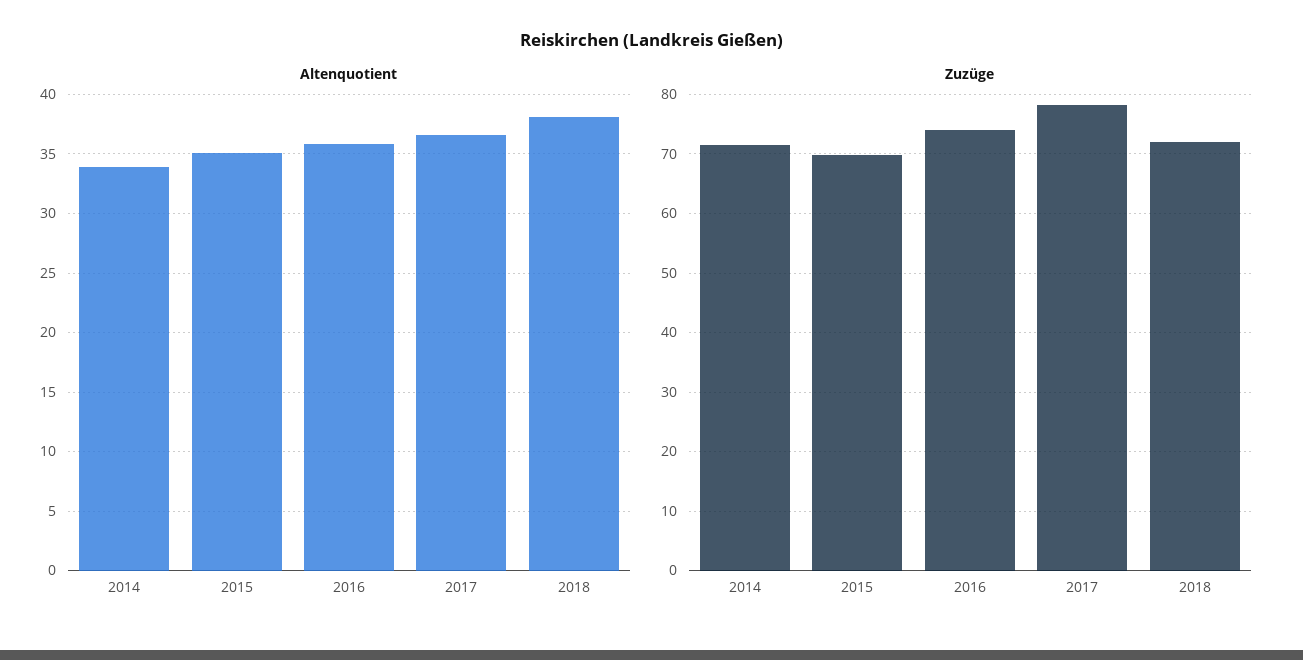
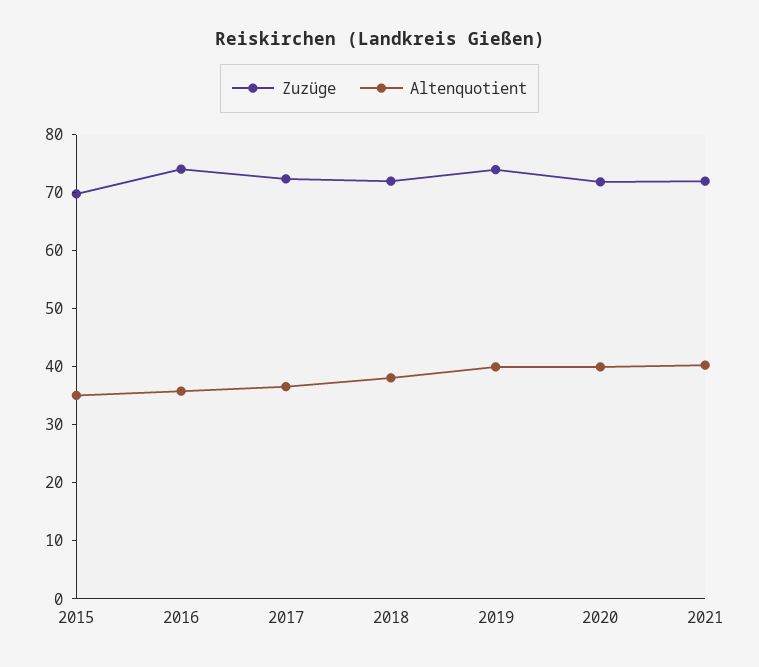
Altenquotient, 2014: 34 -> none
Zuzüge, 2014: 72 -> none
Zuzüge, 2017: 78 -> 72
Zuzüge, 2019: none -> 74
Altenquotient, 2019: none -> 40
Zuzüge, 2020: none -> 72
Altenquotient, 2020: none -> 40
Zuzüge, 2021: none -> 72
Altenquotient, 2021: none -> 40

